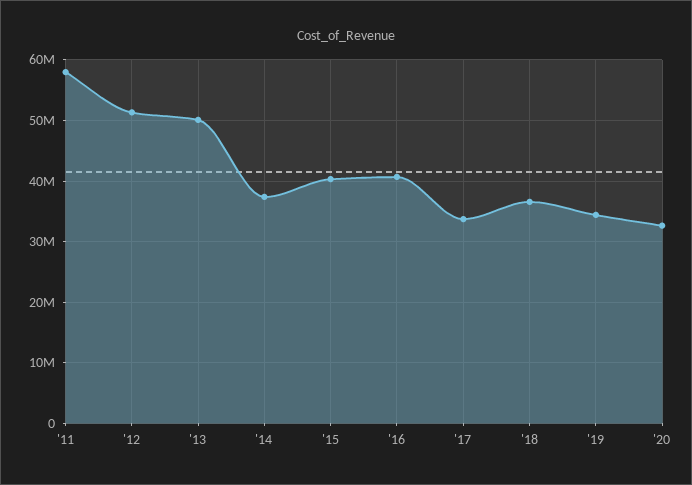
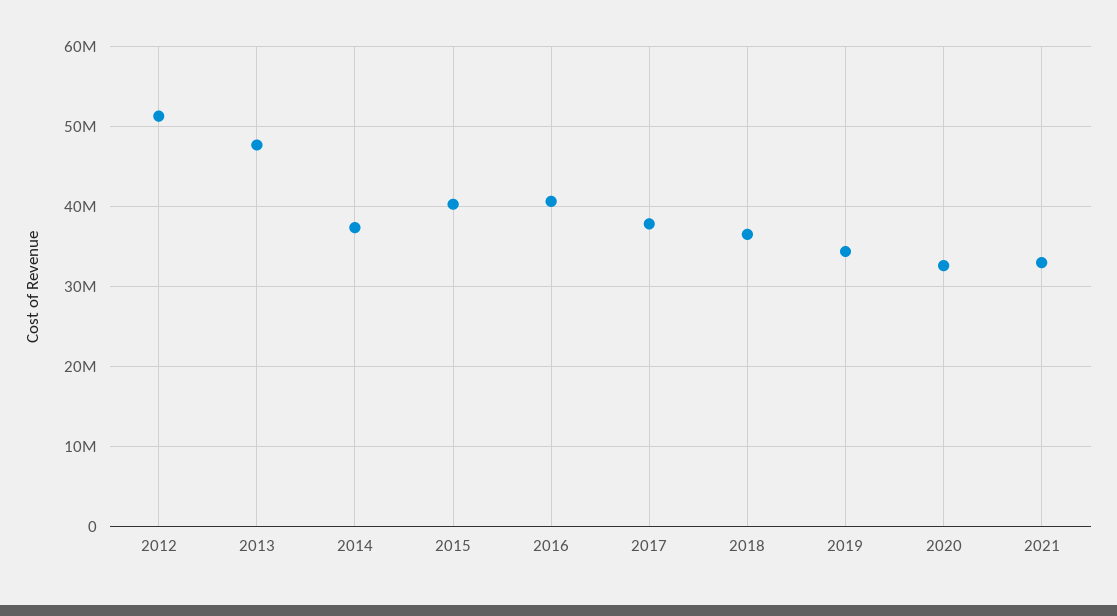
'11: 58000000 -> none
'13: 50000000 -> 48000000
'17: 34000000 -> 38000000
2021: none -> 33000000

